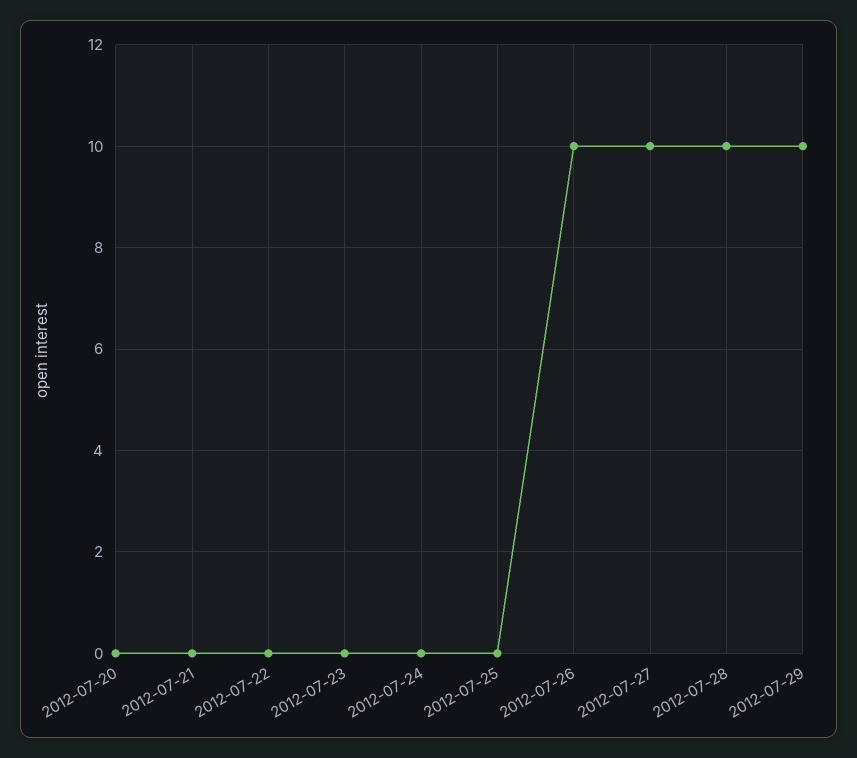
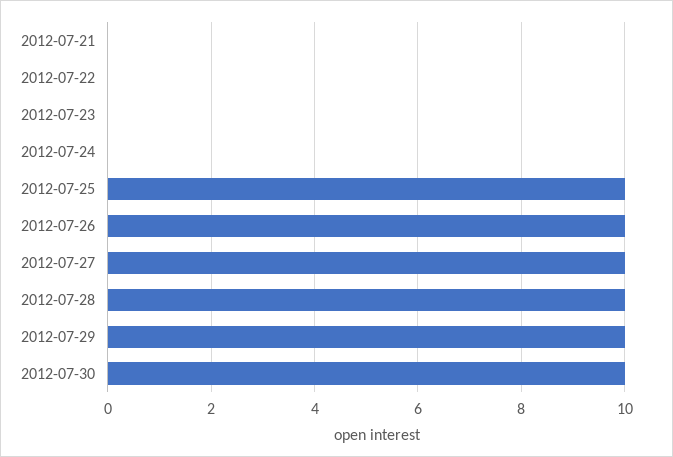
2012-07-20: 0 -> none
2012-07-25: 0 -> 10
2012-07-30: none -> 10

